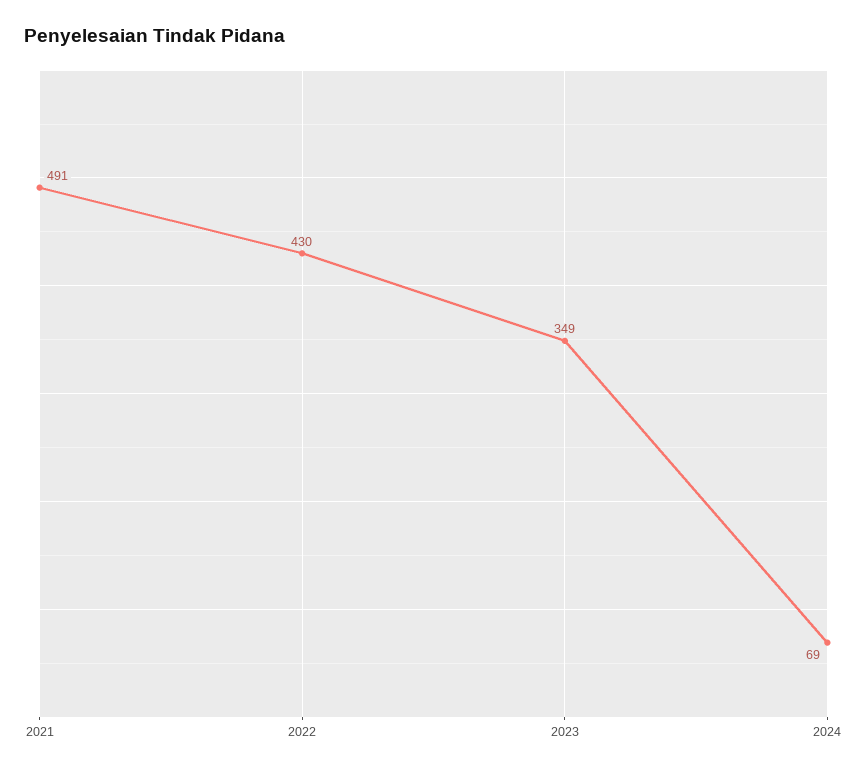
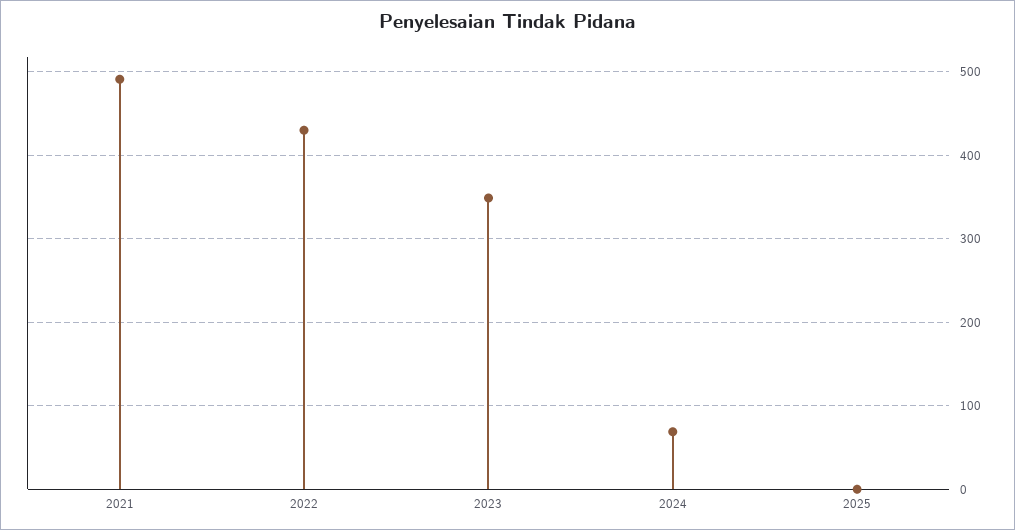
2025: none -> 0

